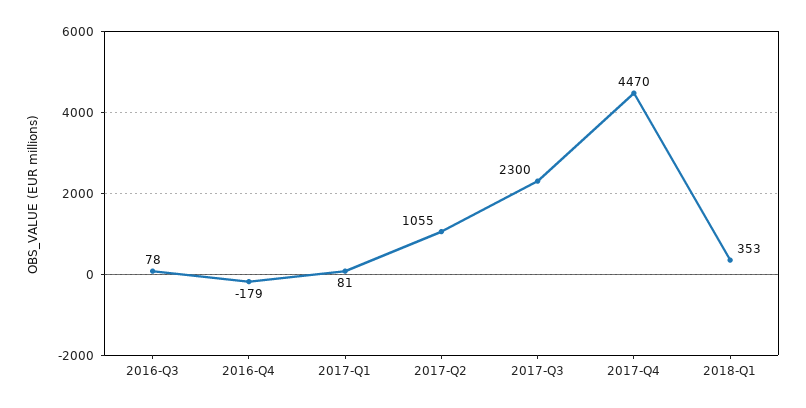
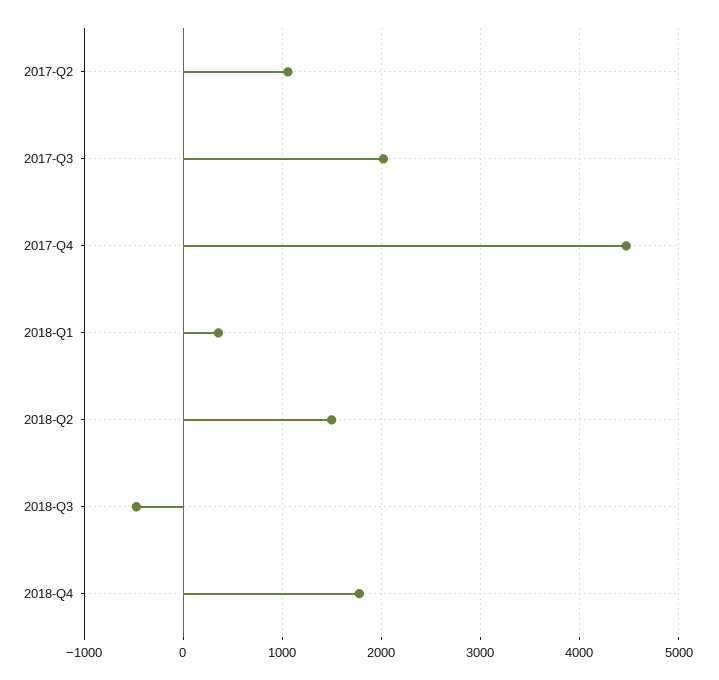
2016-Q3: 78 -> none
2016-Q4: -179 -> none
2017-Q1: 81 -> none
2017-Q3: 2300 -> 2000
2018-Q2: none -> 1500
2018-Q3: none -> -500
2018-Q4: none -> 1800

